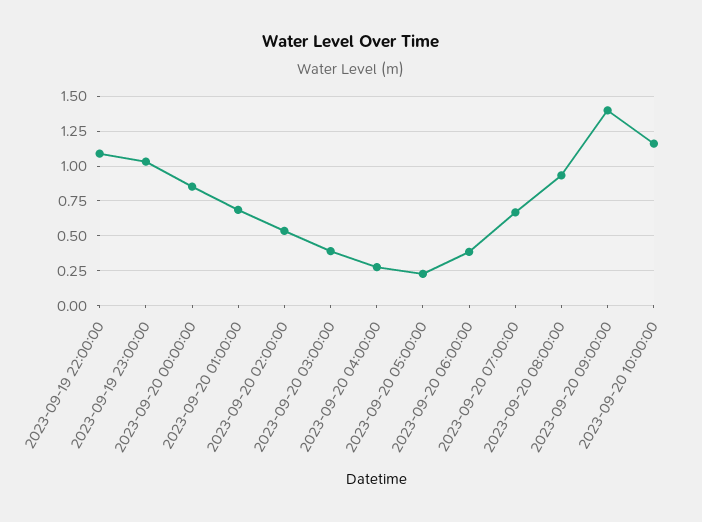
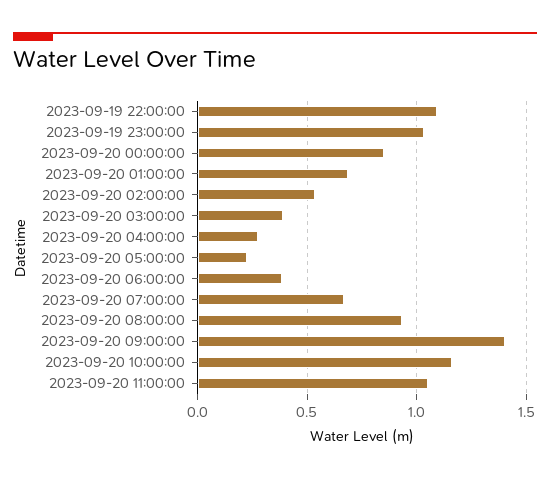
2023-09-20 11:00:00: none -> 1.05

